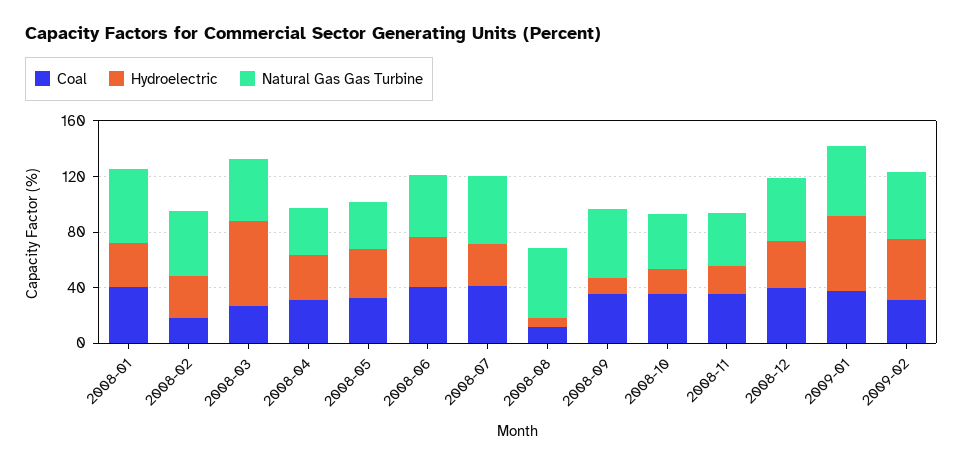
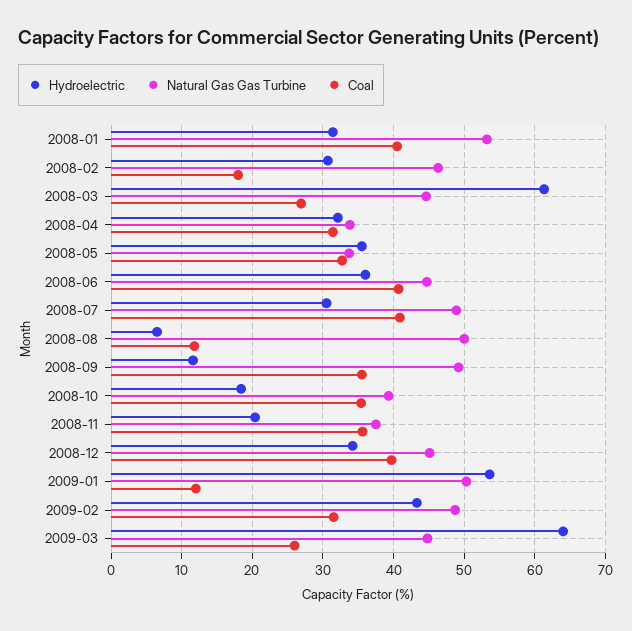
Coal, 2009-01: 40 -> 12
Hydroelectric, 2009-03: none -> 64
Natural Gas Gas Turbine, 2009-03: none -> 45
Coal, 2009-03: none -> 26

